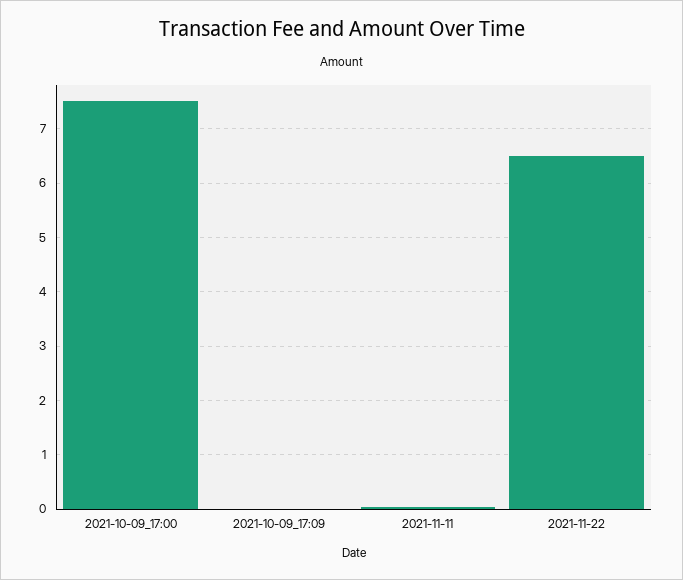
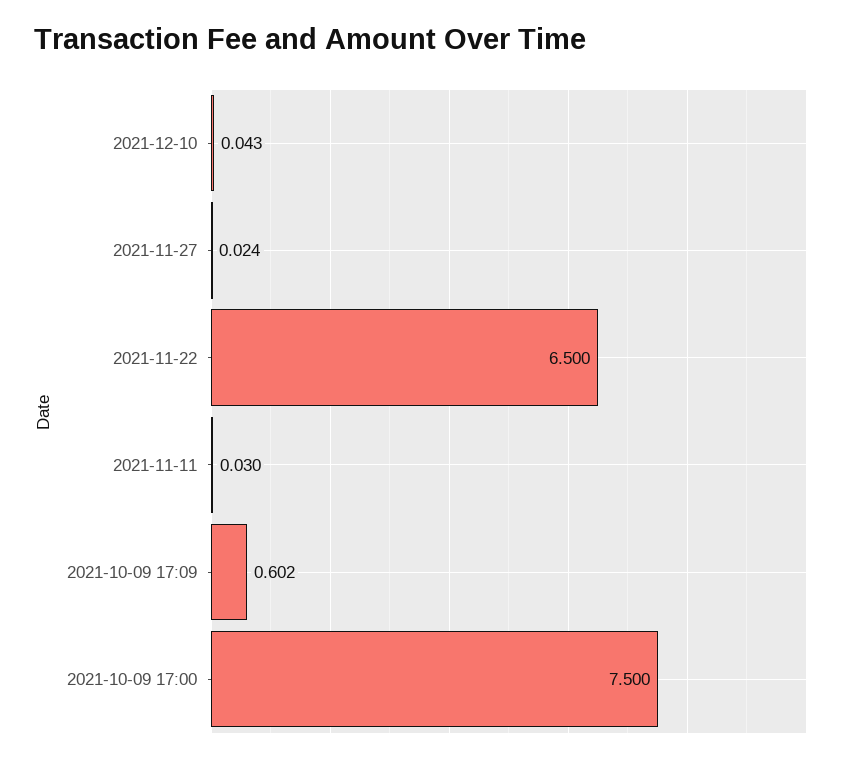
2021-10-09_17:09: 0 -> 0.602
2021-12-10: none -> 0.043
2021-11-27: none -> 0.024

